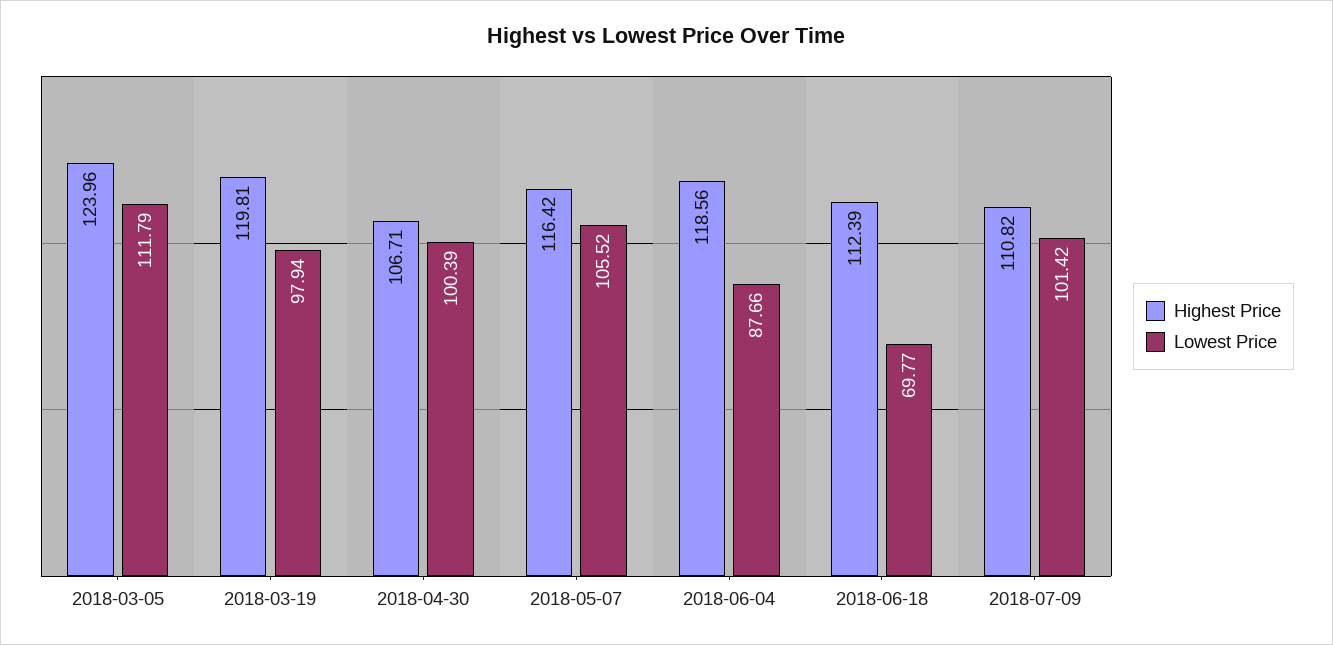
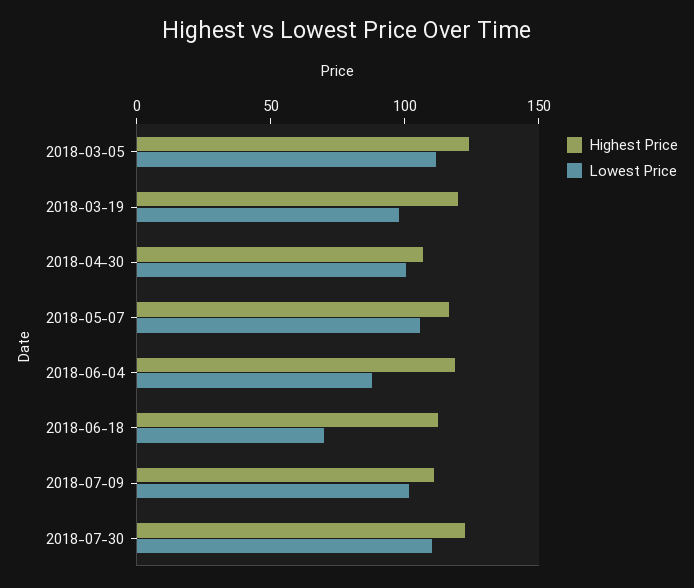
Highest Price, 2018-07-30: none -> 120
Lowest Price, 2018-07-30: none -> 110

